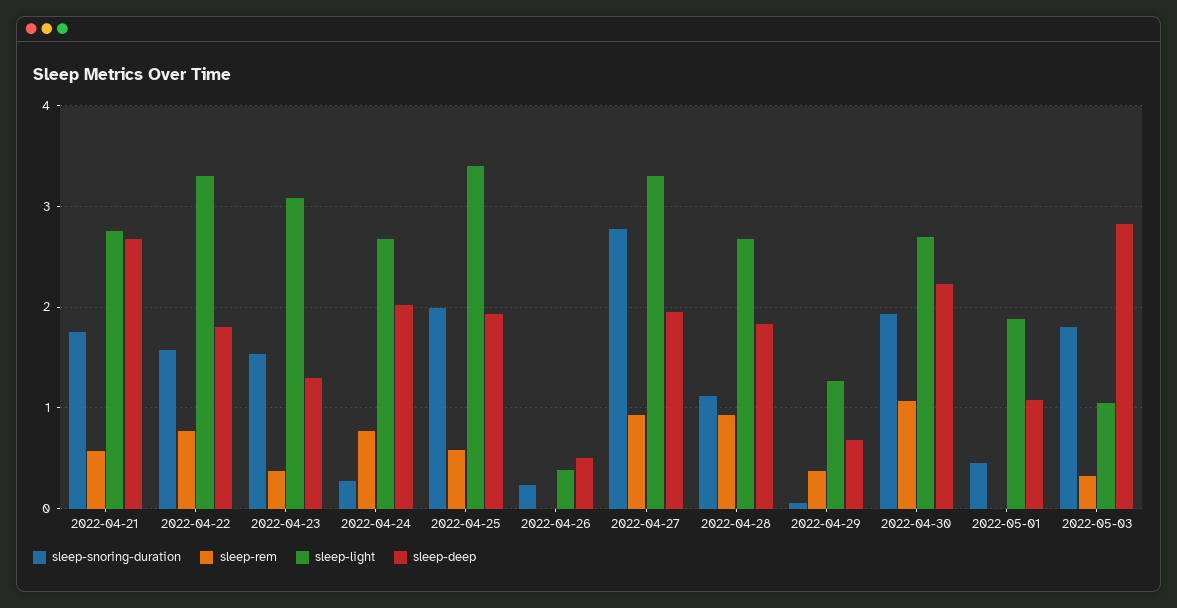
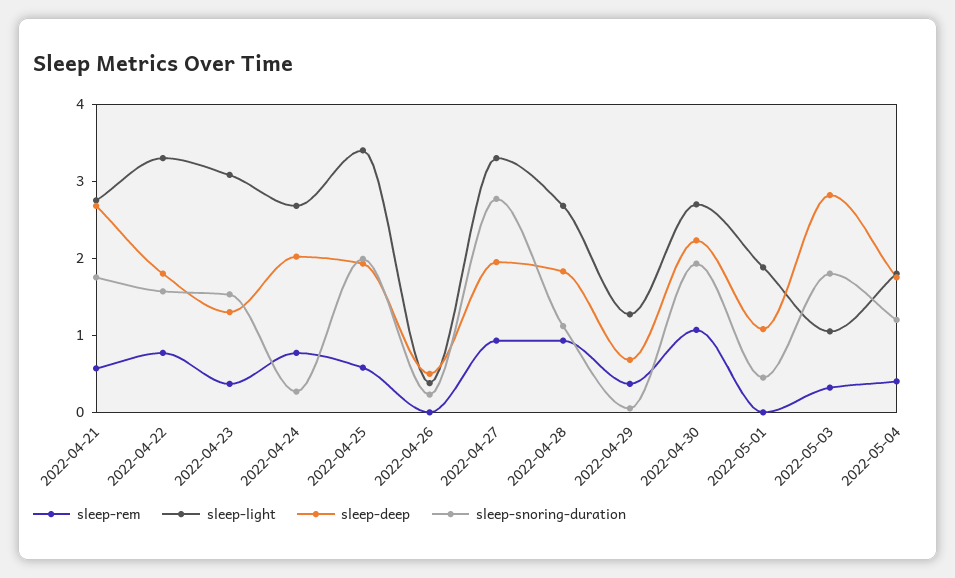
sleep-rem, 2022-05-04: none -> 0.4
sleep-light, 2022-05-04: none -> 1.8
sleep-deep, 2022-05-04: none -> 1.8
sleep-snoring-duration, 2022-05-04: none -> 1.2

